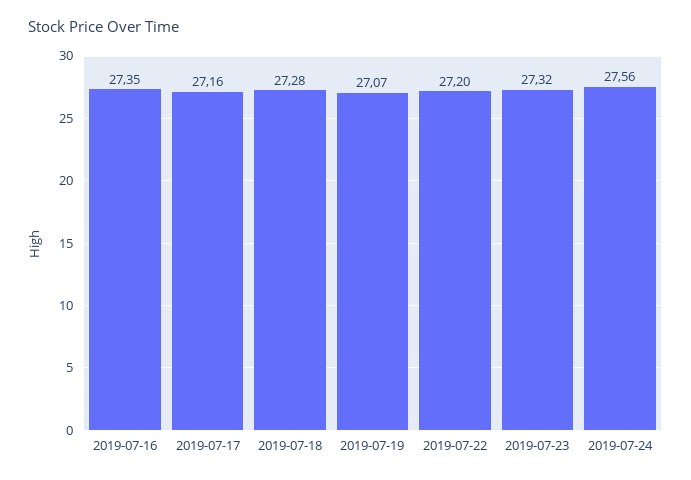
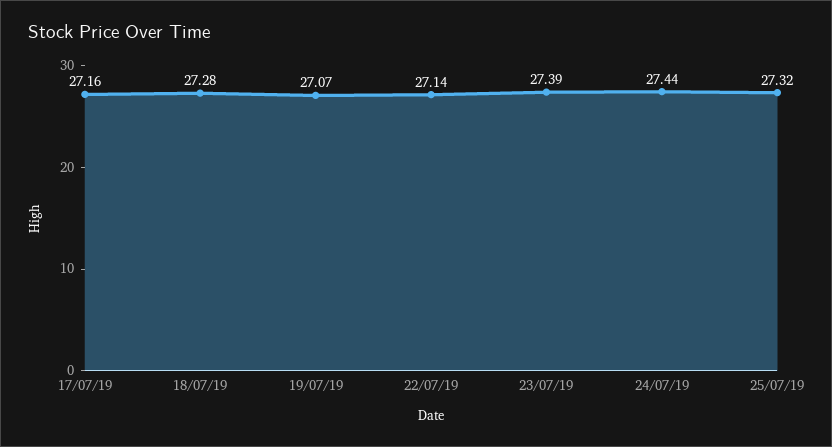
2019-07-16: 27.35 -> none
2019-07-22: 27.2 -> 27.14
2019-07-23: 27.32 -> 27.39
2019-07-24: 27.56 -> 27.44
25/07/19: none -> 27.32

